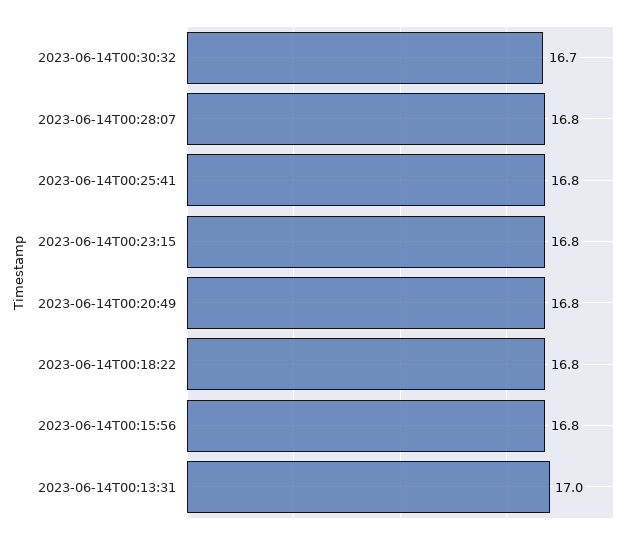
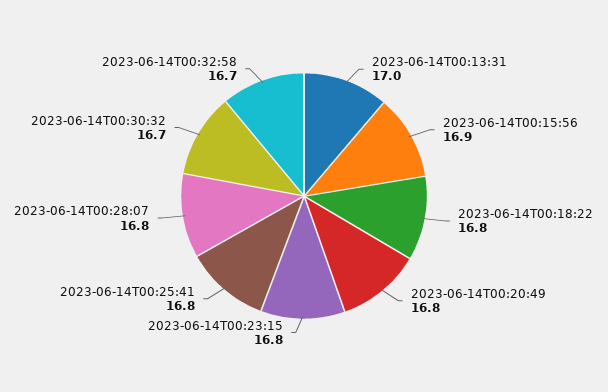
2023-06-14T00:15:56: 16.8 -> 16.9
2023-06-14T00:32:58: none -> 16.7

